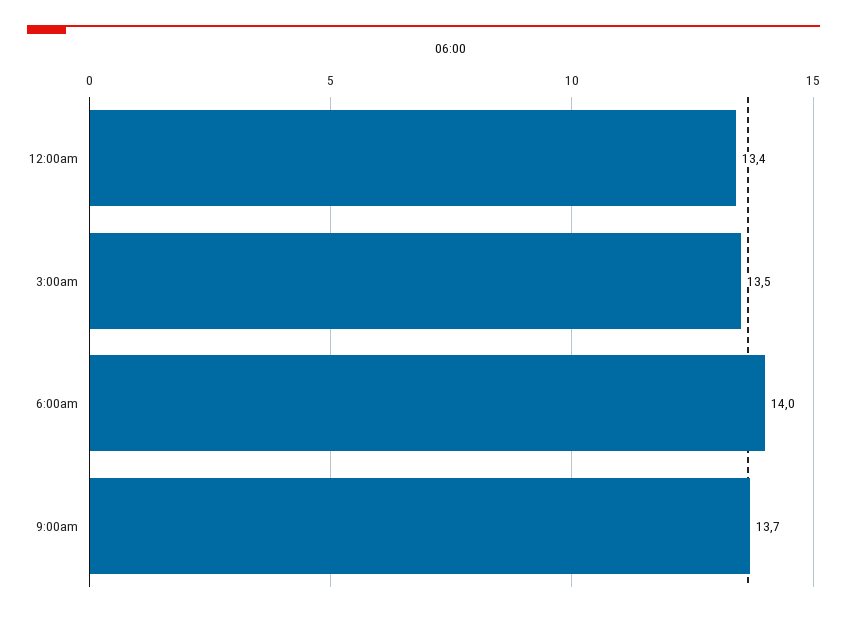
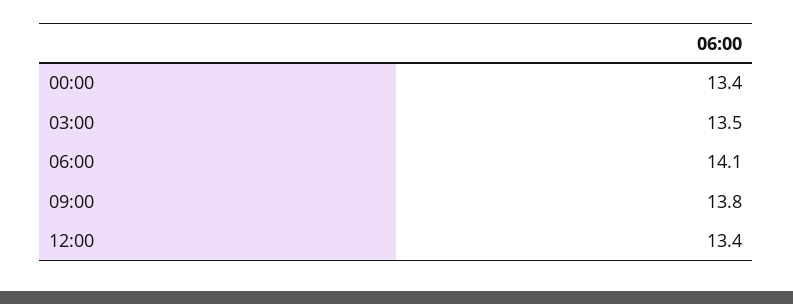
6:00am: 14 -> 14.1
9:00am: 13.7 -> 13.8
12:00: none -> 13.4

